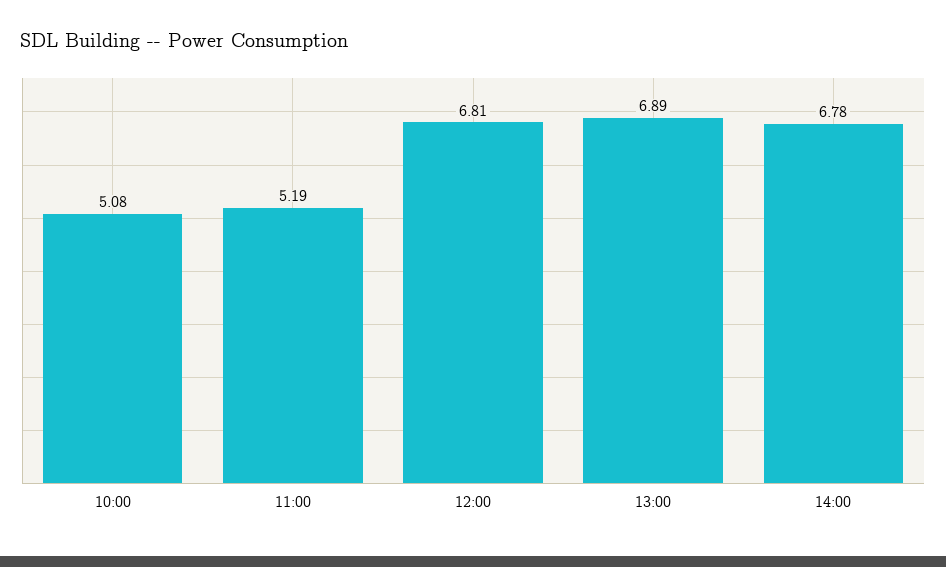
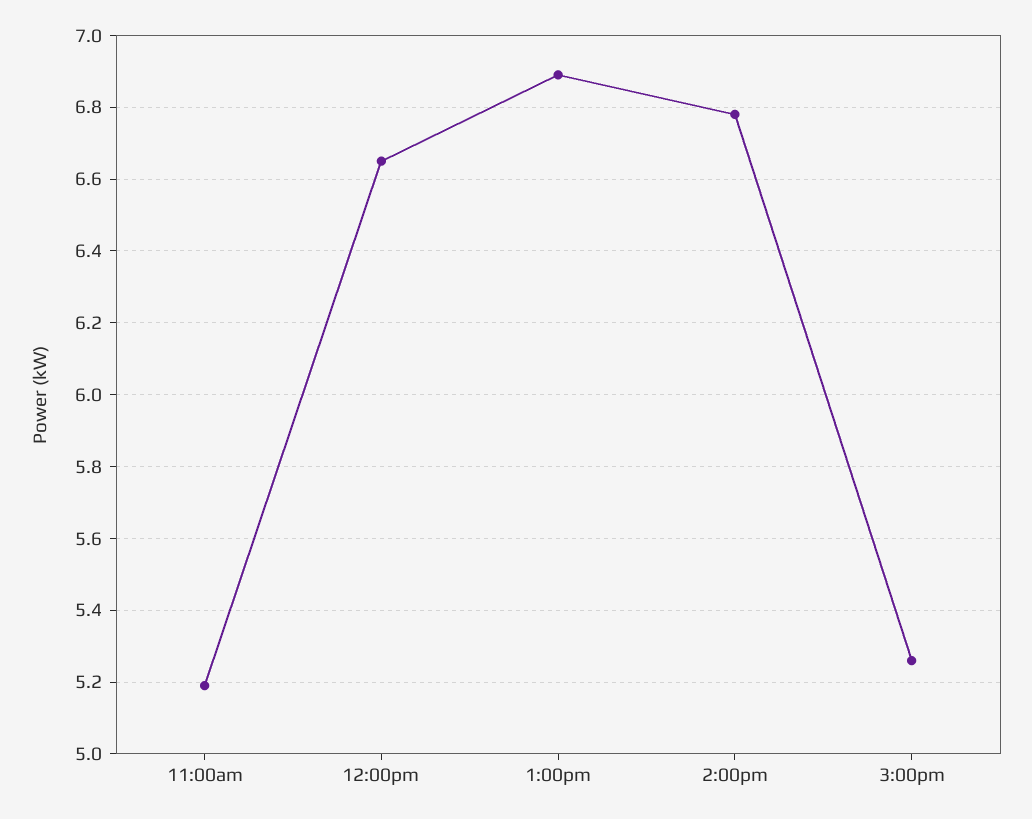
10:00: 5.08 -> none
12:00: 6.81 -> 6.65
3:00pm: none -> 5.25

